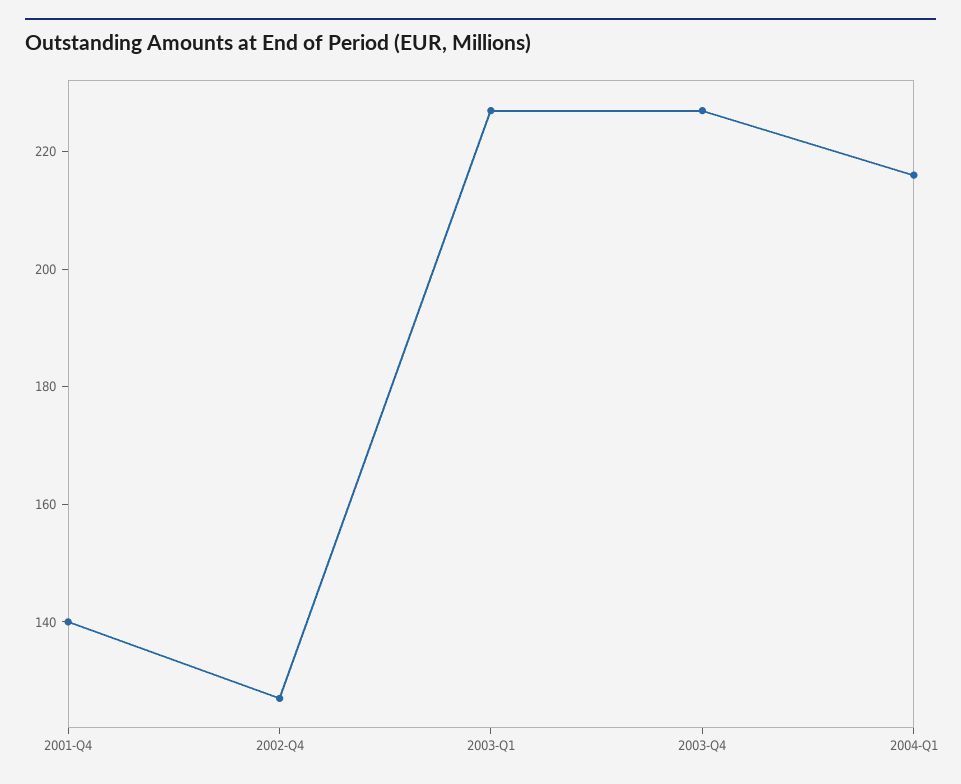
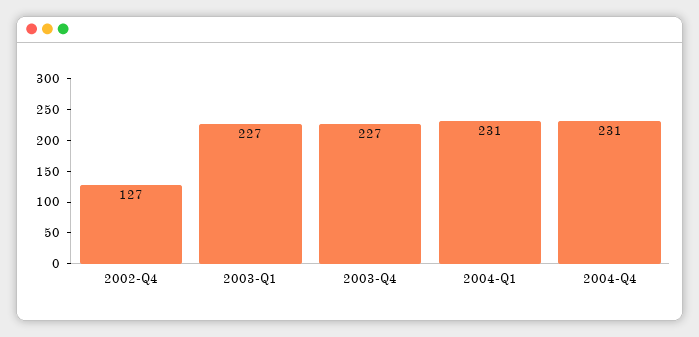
2001-Q4: 140 -> none
2004-Q1: 215 -> 231
2004-Q4: none -> 231

